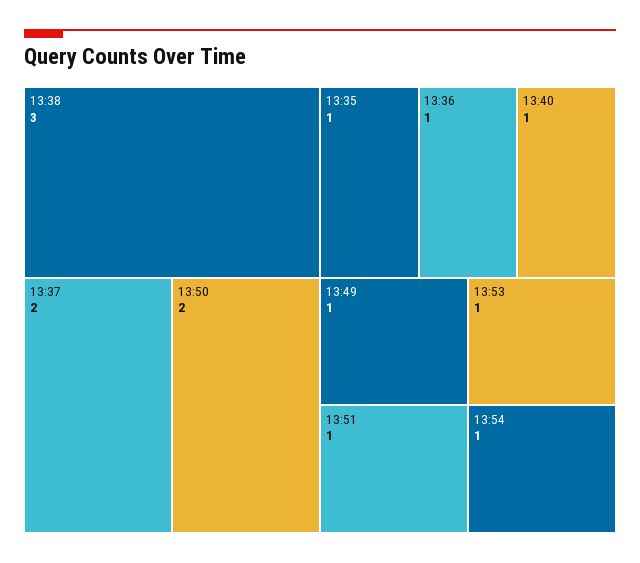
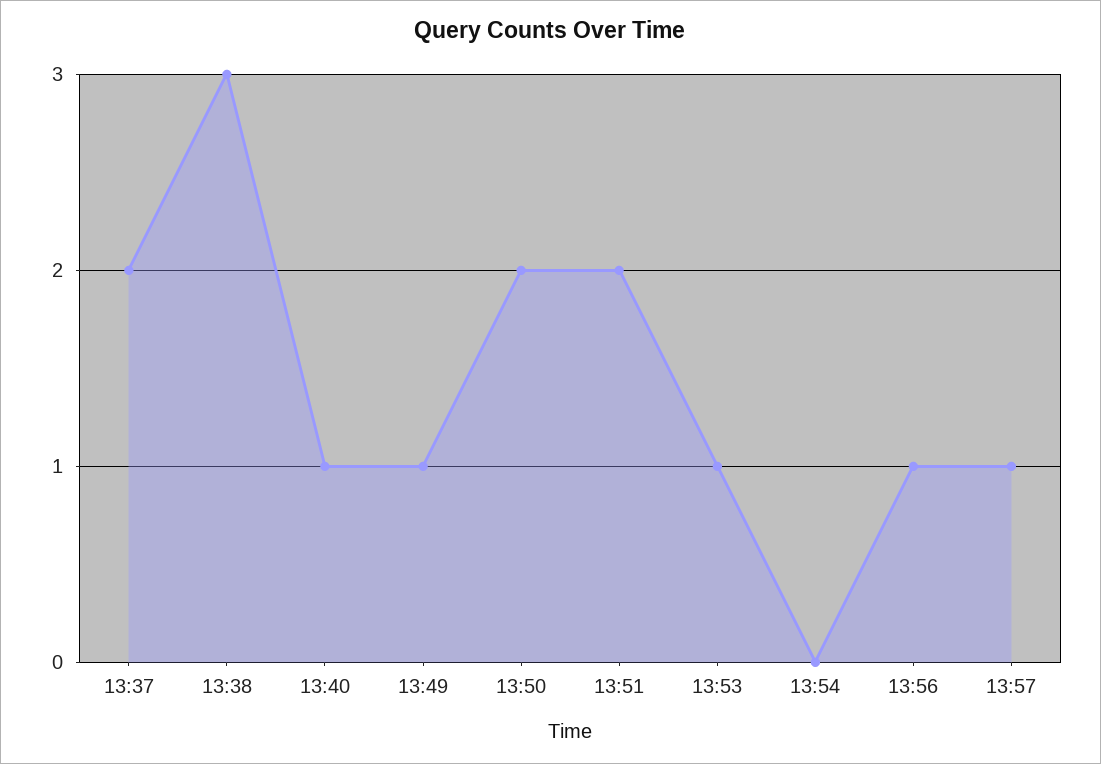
13:35: 1 -> none
13:36: 1 -> none
13:51: 1 -> 2
13:54: 1 -> 0
13:56: none -> 1
13:57: none -> 1

